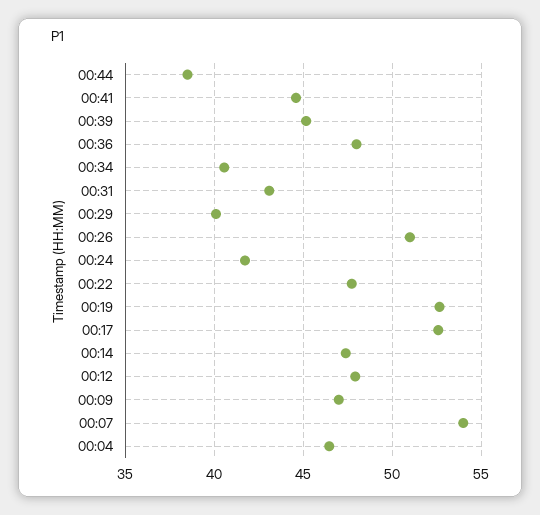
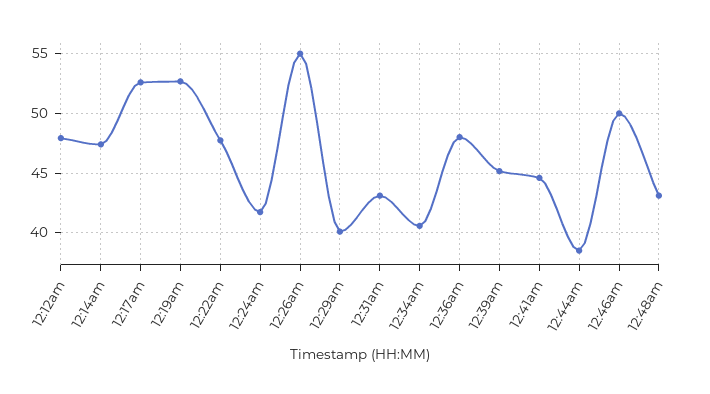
00:26: 51 -> 55
00:09: 47 -> none
00:07: 54 -> none
00:04: 46.5 -> none
12:46am: none -> 50
12:48am: none -> 43

